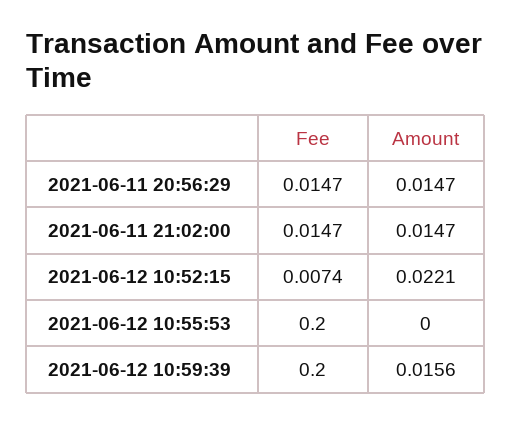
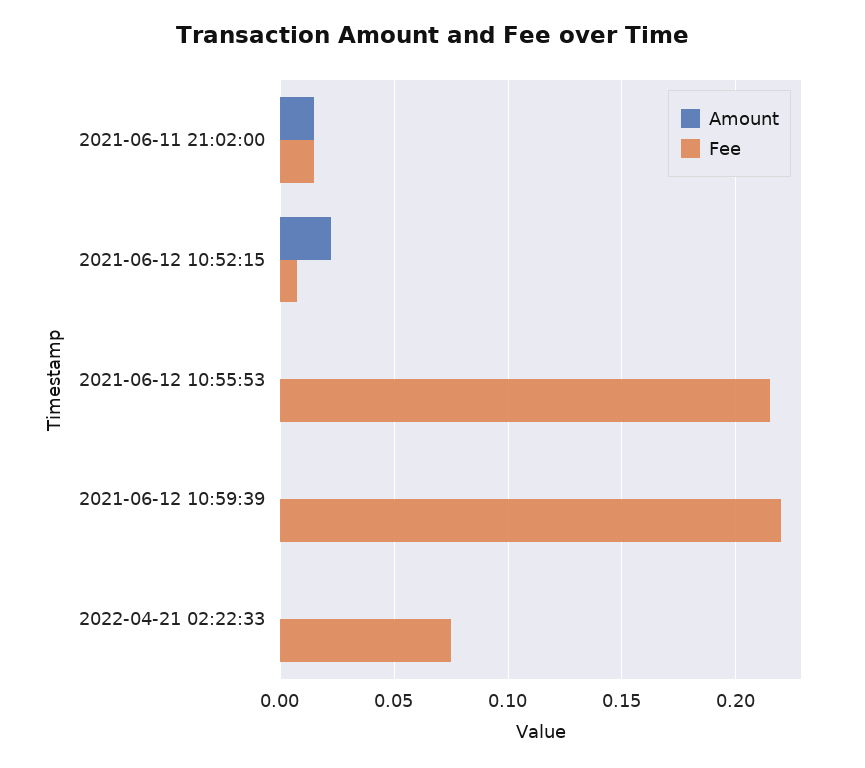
Fee, 2021-06-11 20:56:29: 0.0147 -> none
Amount, 2021-06-11 20:56:29: 0.0147 -> none
Fee, 2021-06-12 10:55:53: 0.2 -> 0.215
Fee, 2021-06-12 10:59:39: 0.2 -> 0.22
Amount, 2021-06-12 10:59:39: 0.0156 -> 0
Amount, 2022-04-21 02:22:33: none -> 0
Fee, 2022-04-21 02:22:33: none -> 0.075

